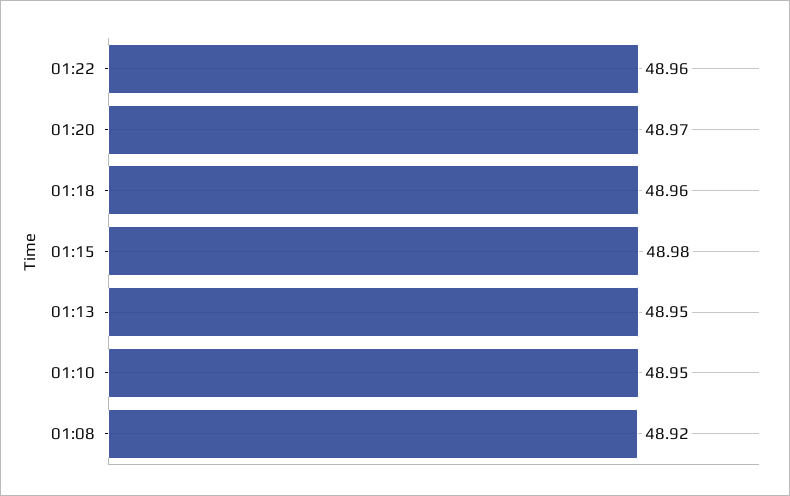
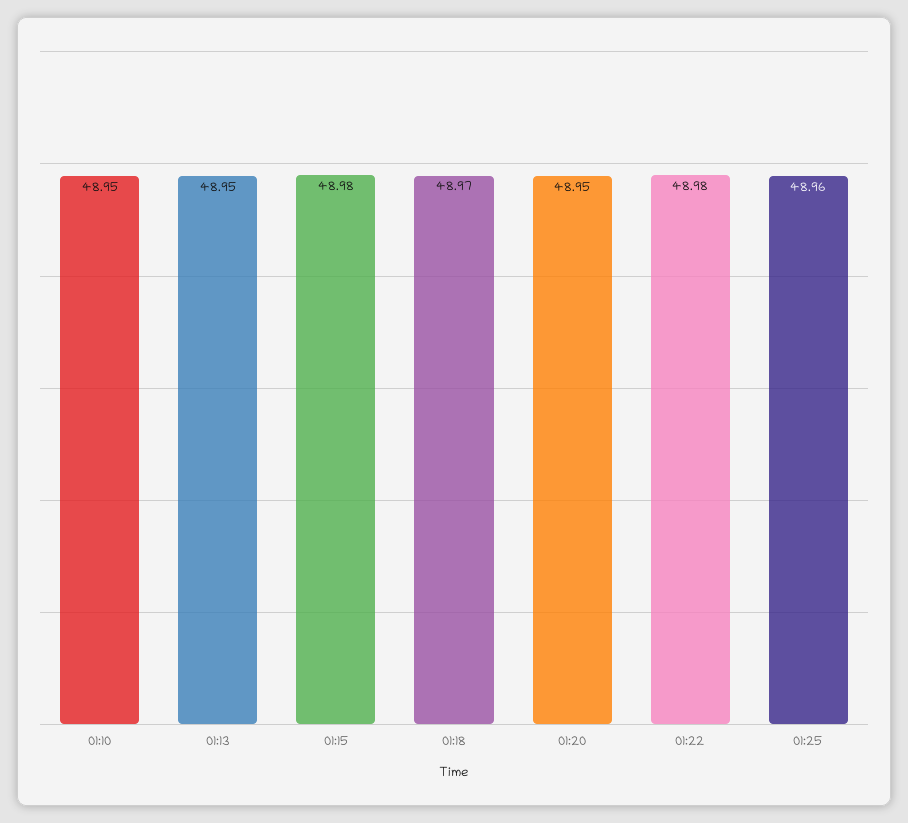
01:22: 48.96 -> 48.98
01:20: 48.97 -> 48.95
01:18: 48.96 -> 48.97
01:08: 48.92 -> none
01:25: none -> 48.96

